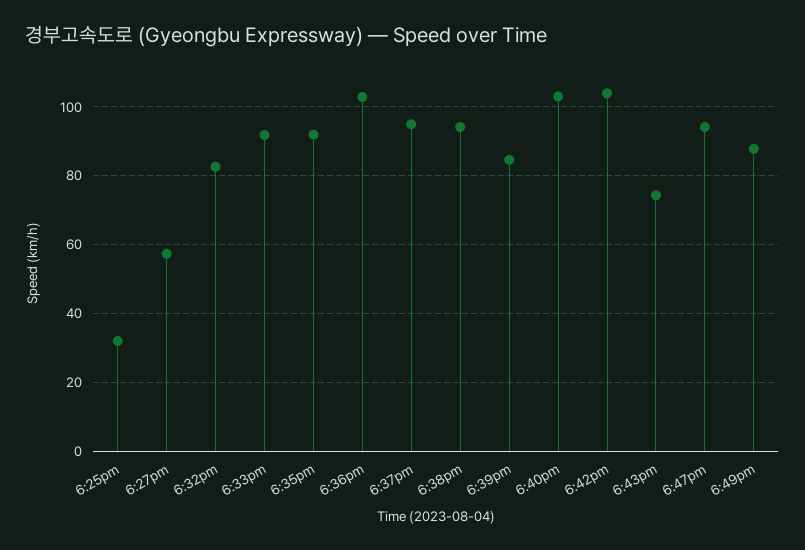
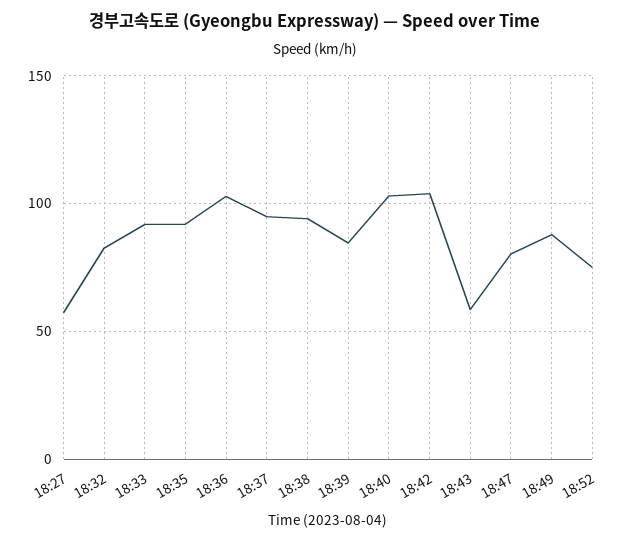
6:25pm: 32 -> none
6:43pm: 74 -> 60
6:47pm: 94 -> 80
18:52: none -> 75

